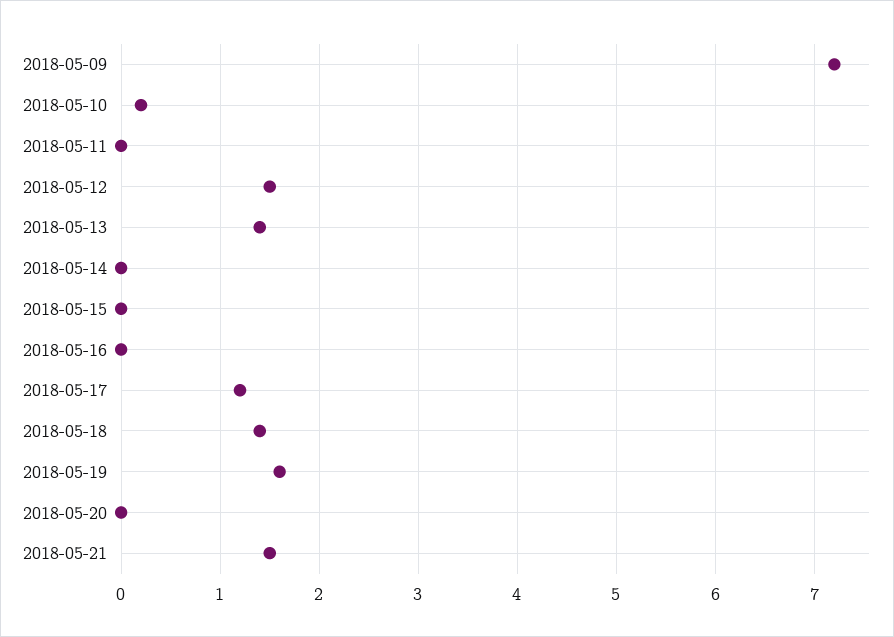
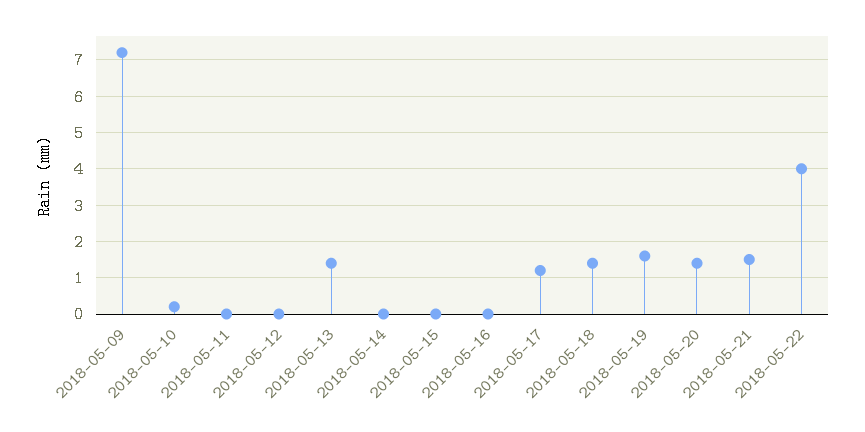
2018-05-12: 1.5 -> 0
2018-05-20: 0 -> 1.5
2018-05-22: none -> 4

